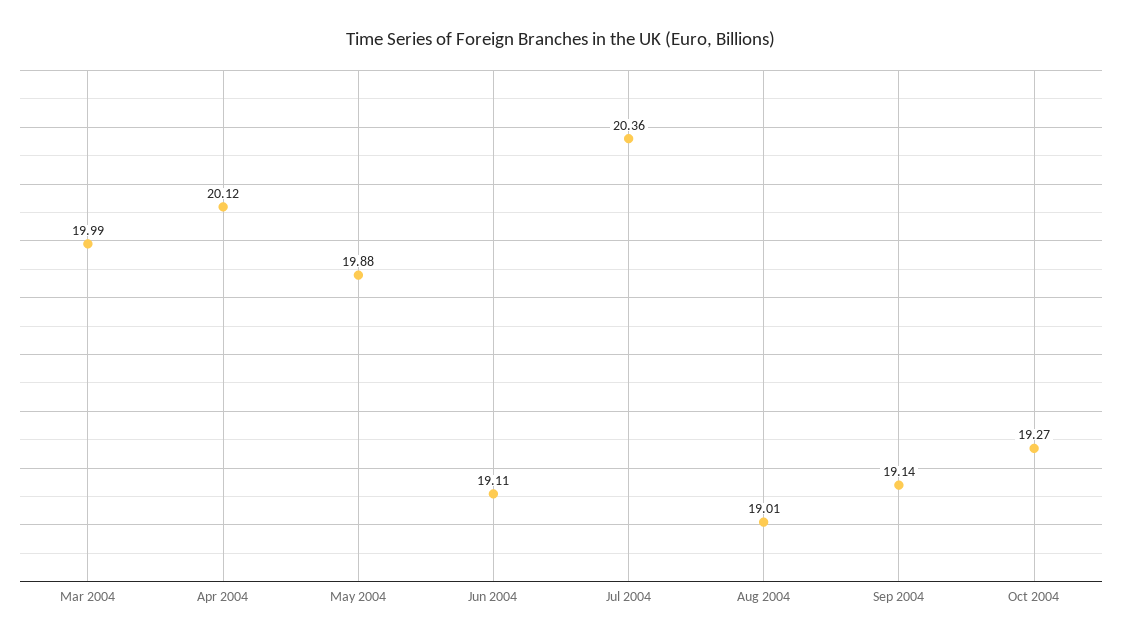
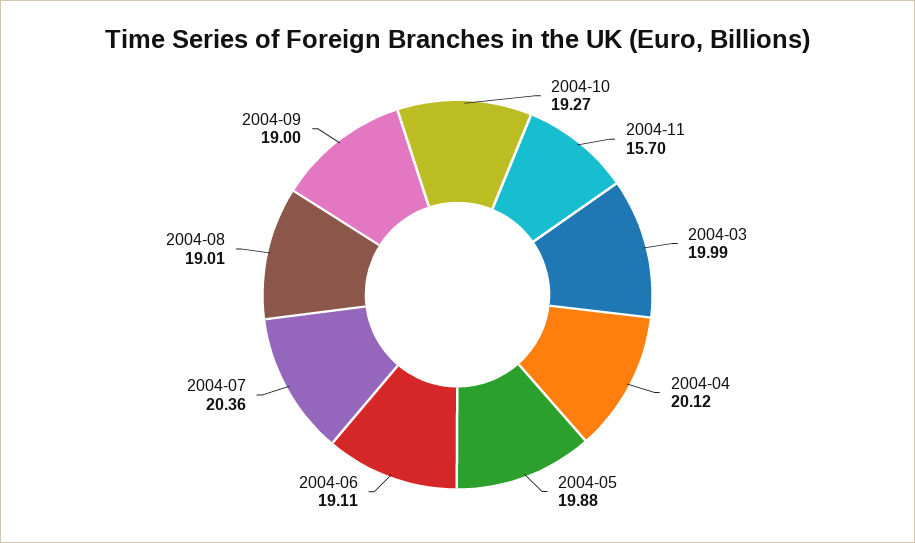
Sep 2004: 19.14 -> 19
2004-11: none -> 15.7

